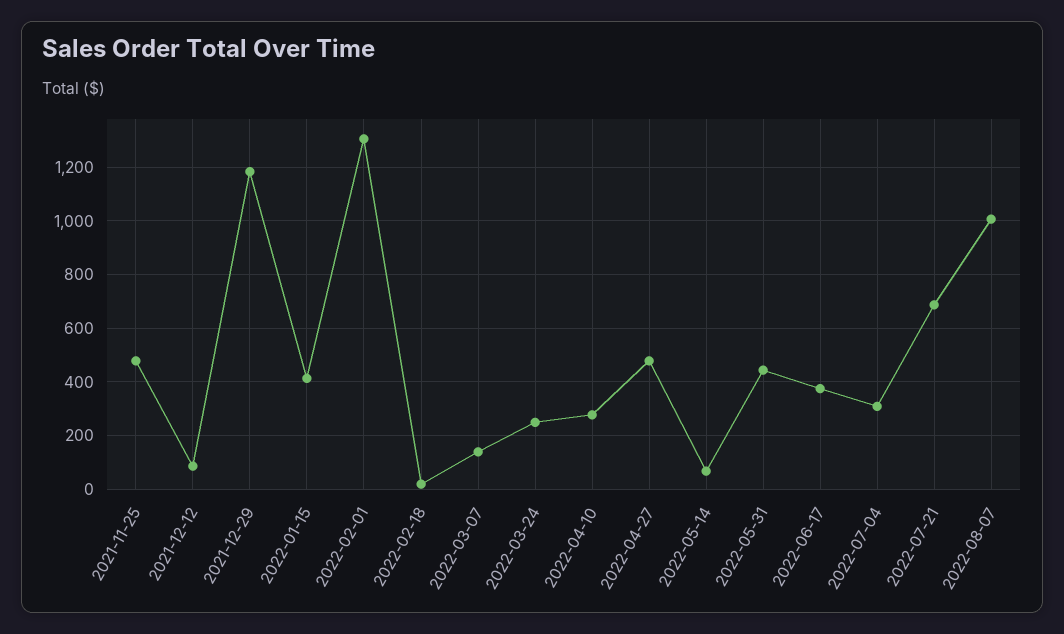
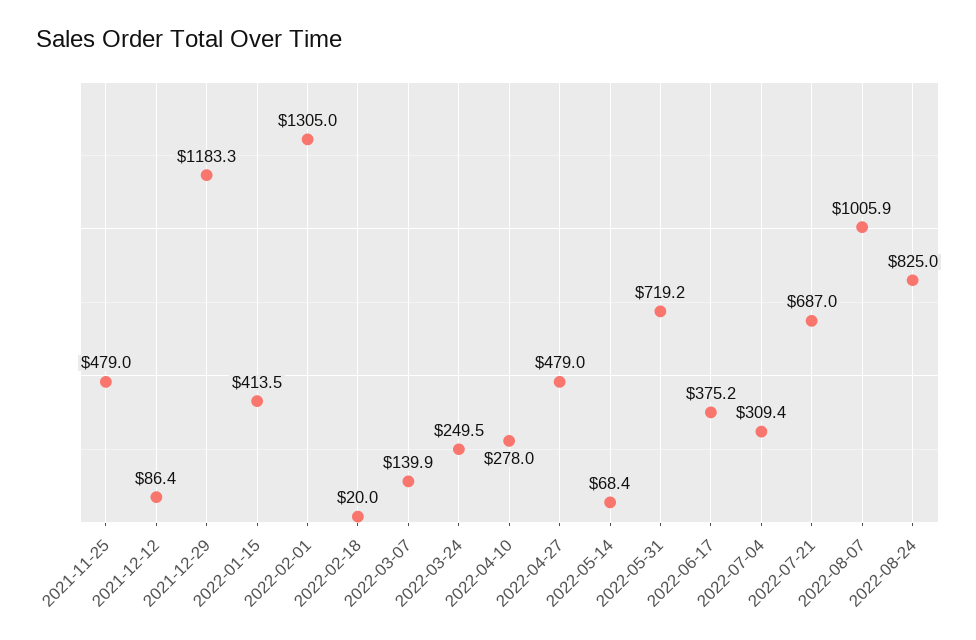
2022-05-31: 450 -> 719.2
2022-08-24: none -> 825

